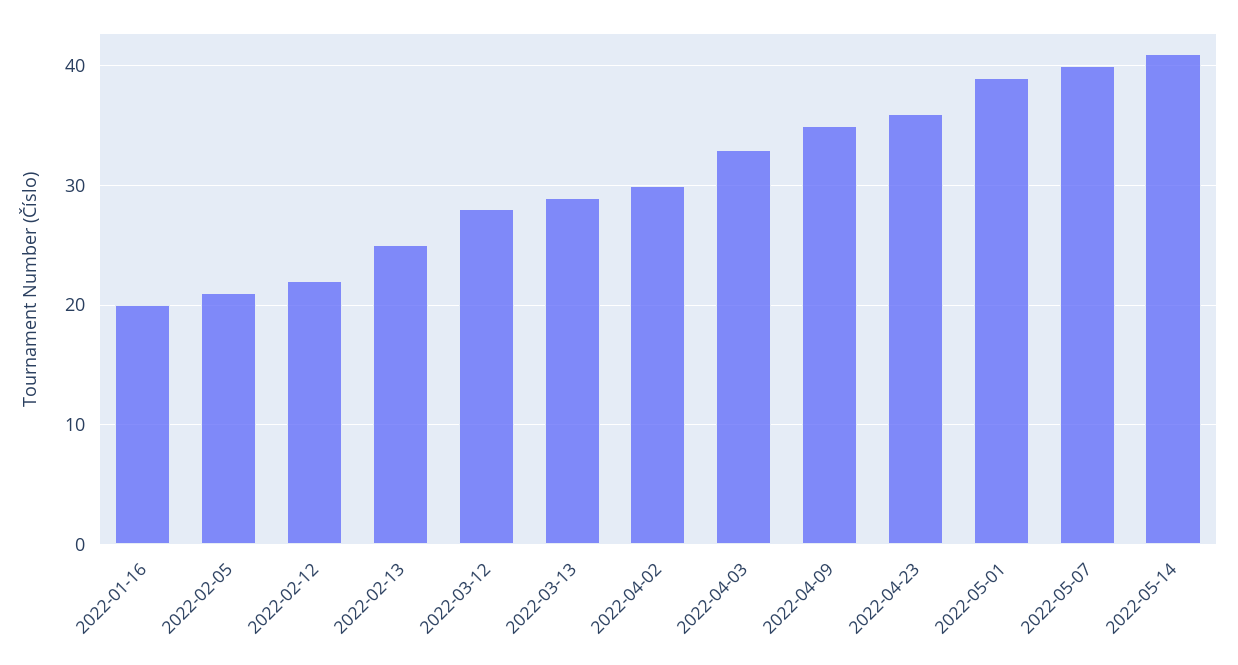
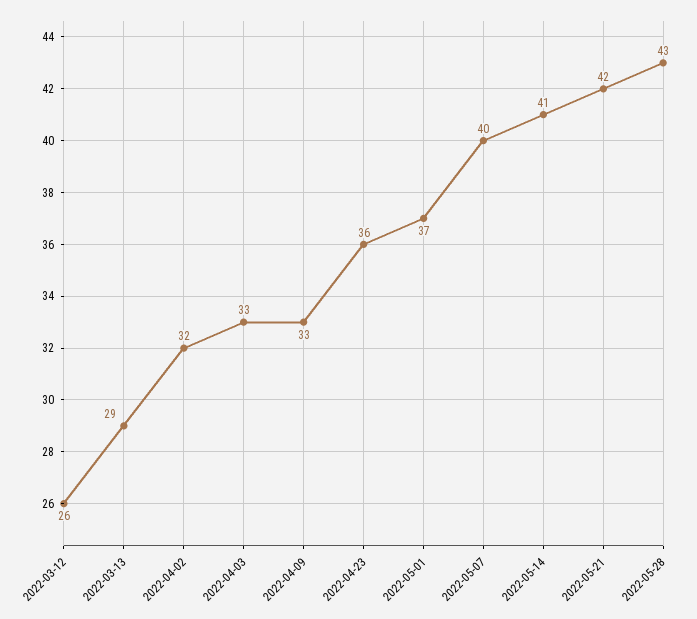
2022-01-16: 20 -> none
2022-02-05: 21 -> none
2022-02-12: 22 -> none
2022-02-13: 25 -> none
2022-03-12: 28 -> 26
2022-04-02: 30 -> 32
2022-04-09: 35 -> 33
2022-05-01: 39 -> 37
2022-05-21: none -> 42
2022-05-28: none -> 43

